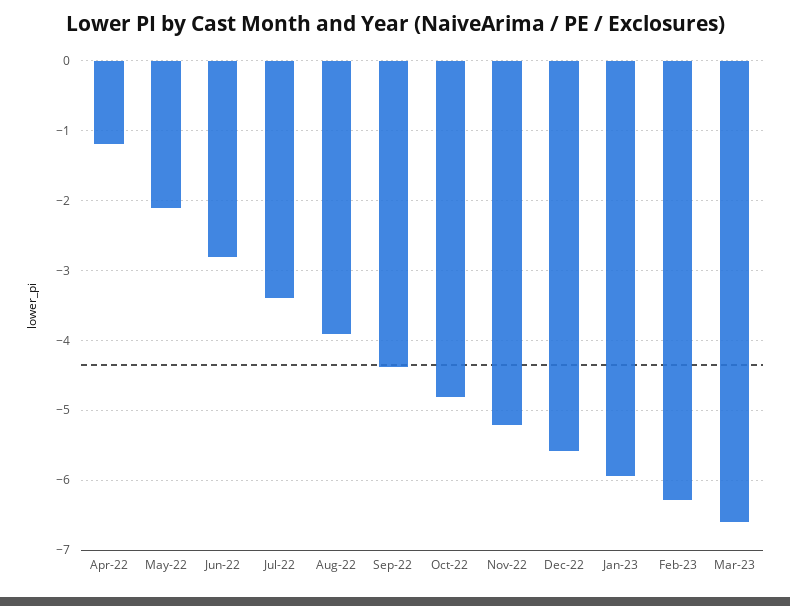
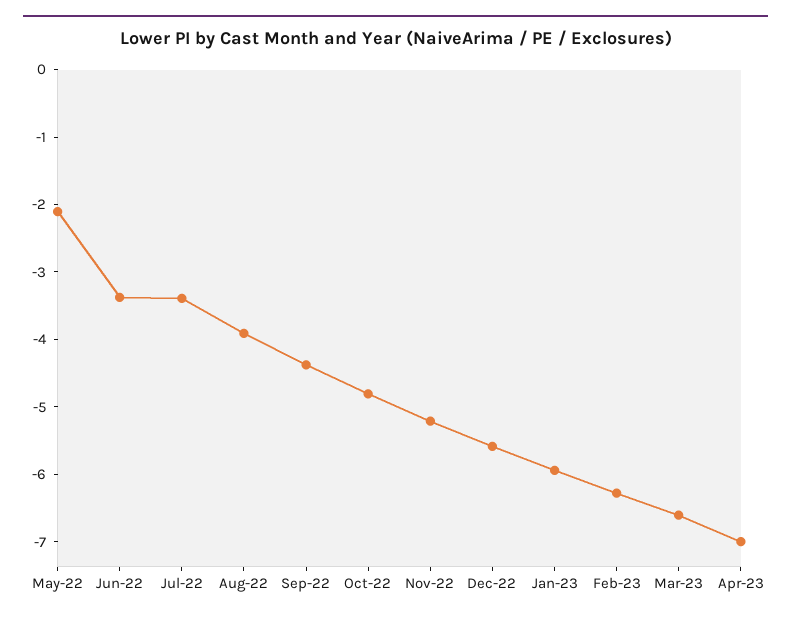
Apr-22: -1.2 -> none
Jun-22: -2.8 -> -3.4
Apr-23: none -> -7

